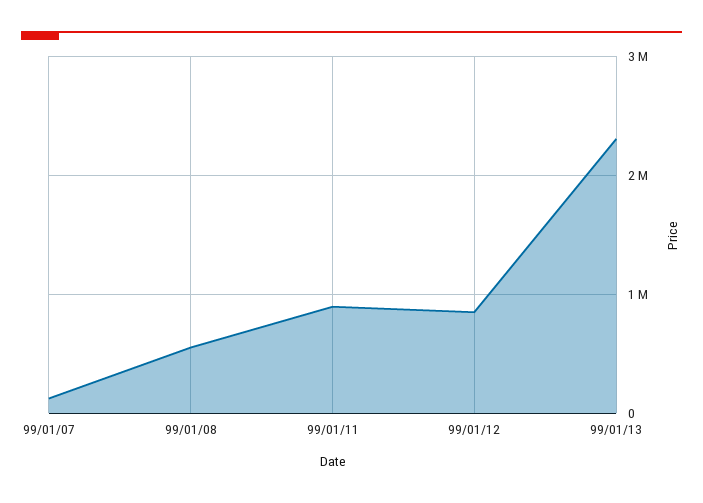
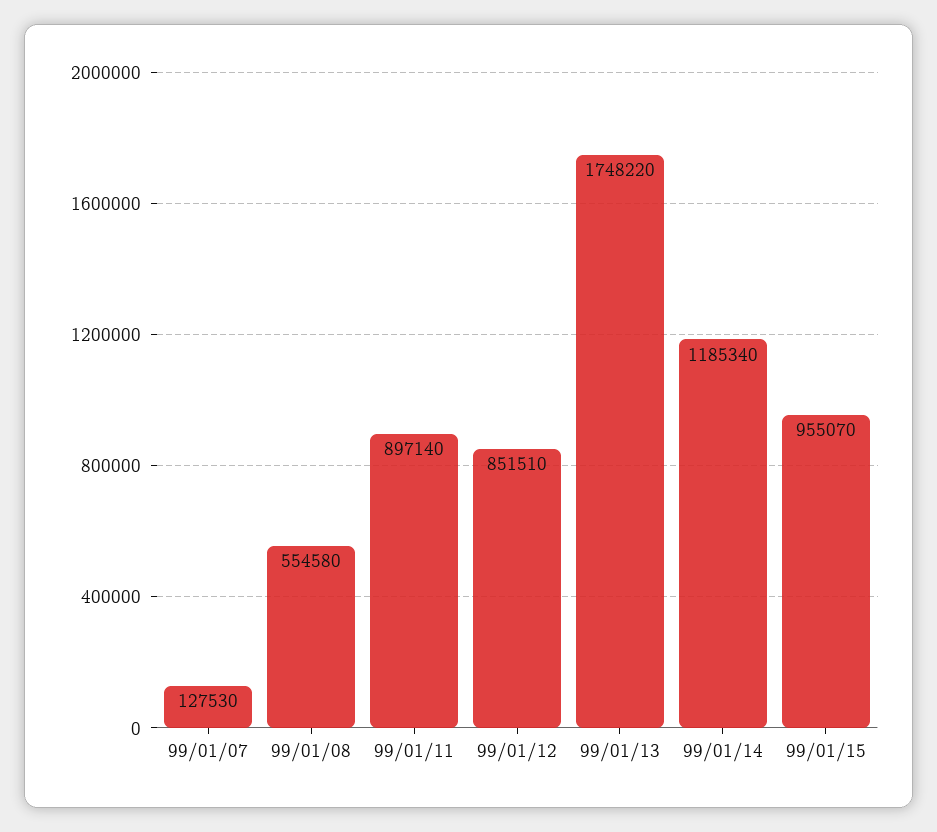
99/01/13: 2300000 -> 1748220
99/01/14: none -> 1185340
99/01/15: none -> 955070

